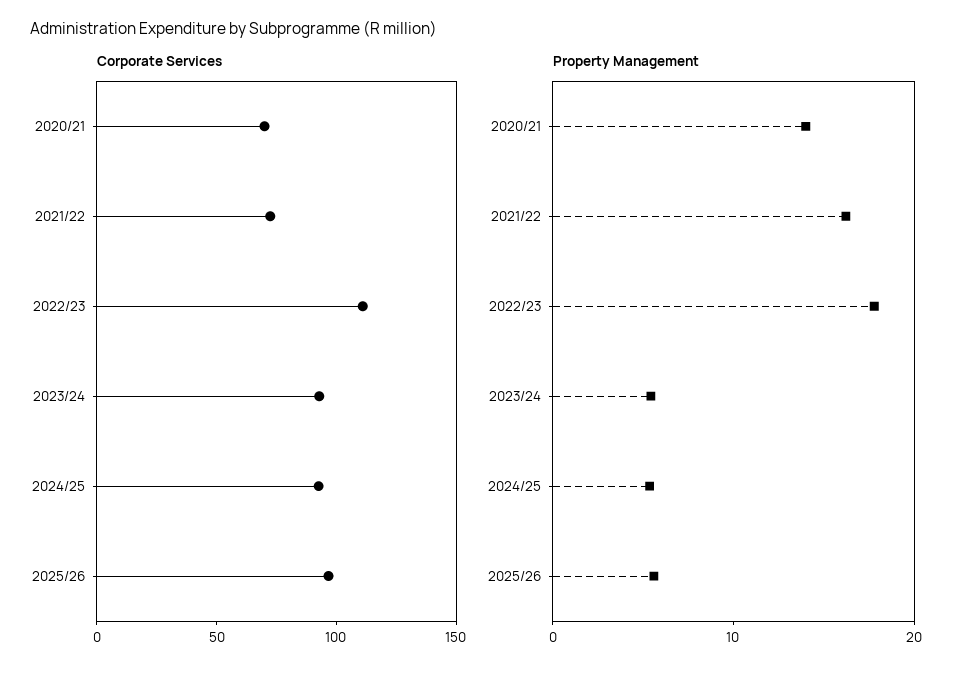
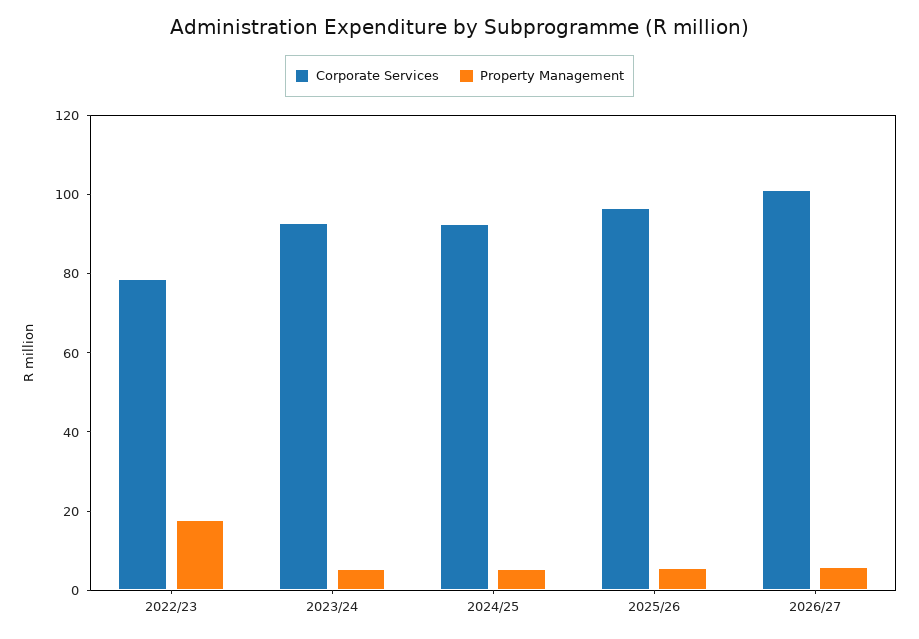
Corporate Services, 2020/21: 70 -> none
Corporate Services, 2021/22: 70 -> none
Corporate Services, 2022/23: 110 -> 80
Property Management, 2020/21: 14 -> none
Property Management, 2021/22: 16 -> none
Corporate Services, 2026/27: none -> 100
Property Management, 2026/27: none -> 5

